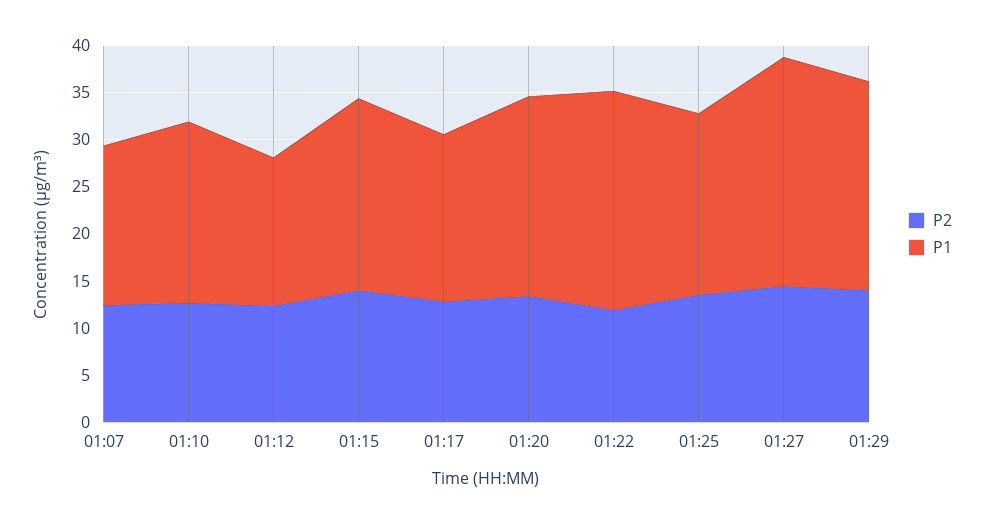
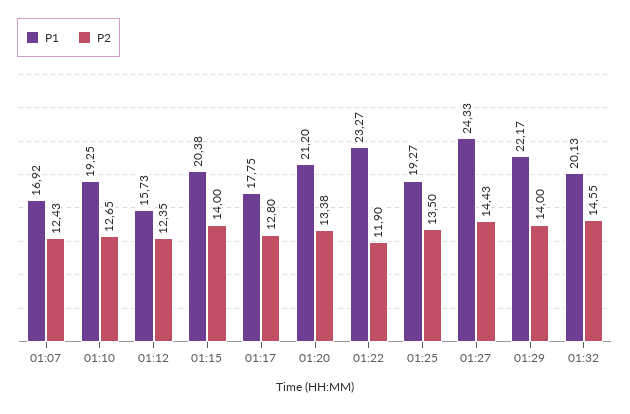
P1, 01:32: none -> 20.13
P2, 01:32: none -> 14.55

